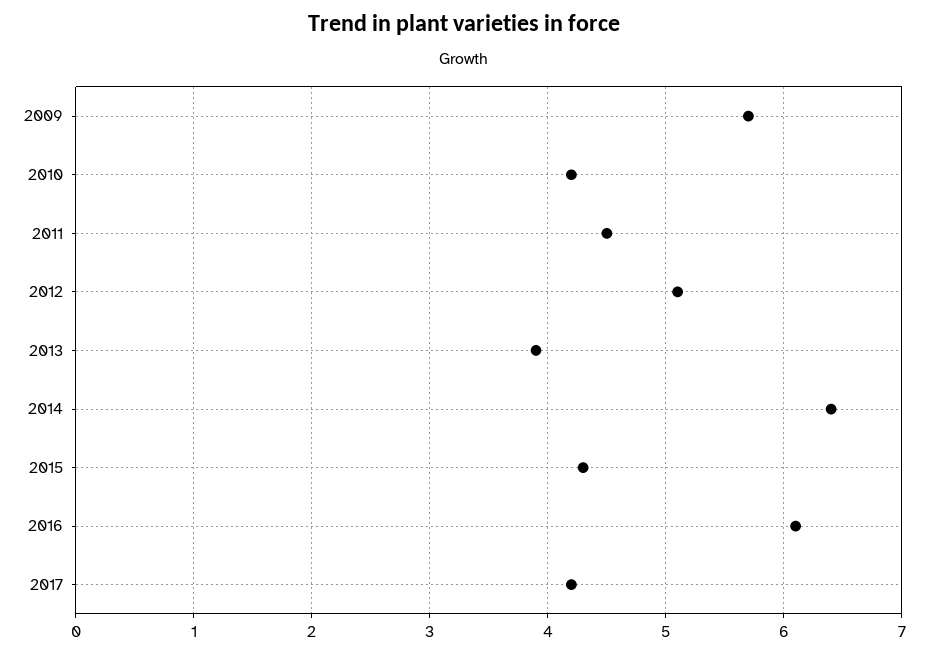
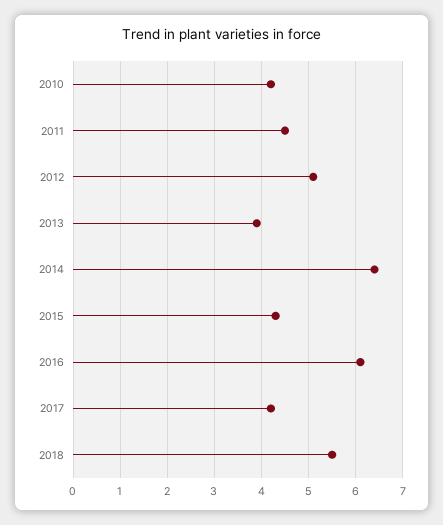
2009: 5.7 -> none
2018: none -> 5.5

